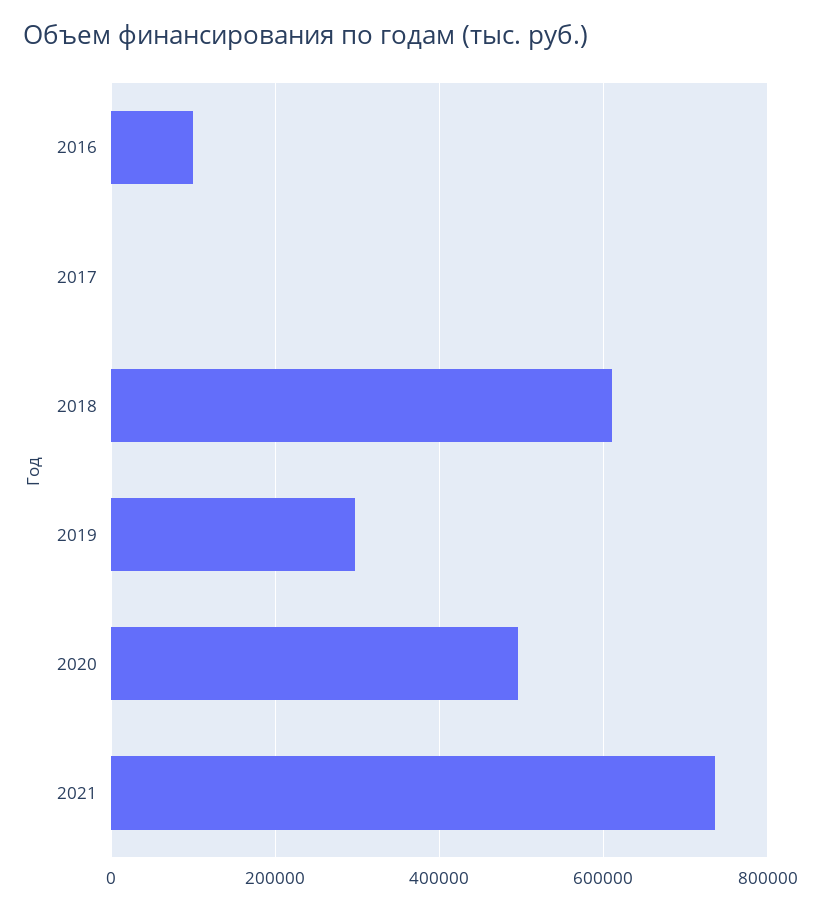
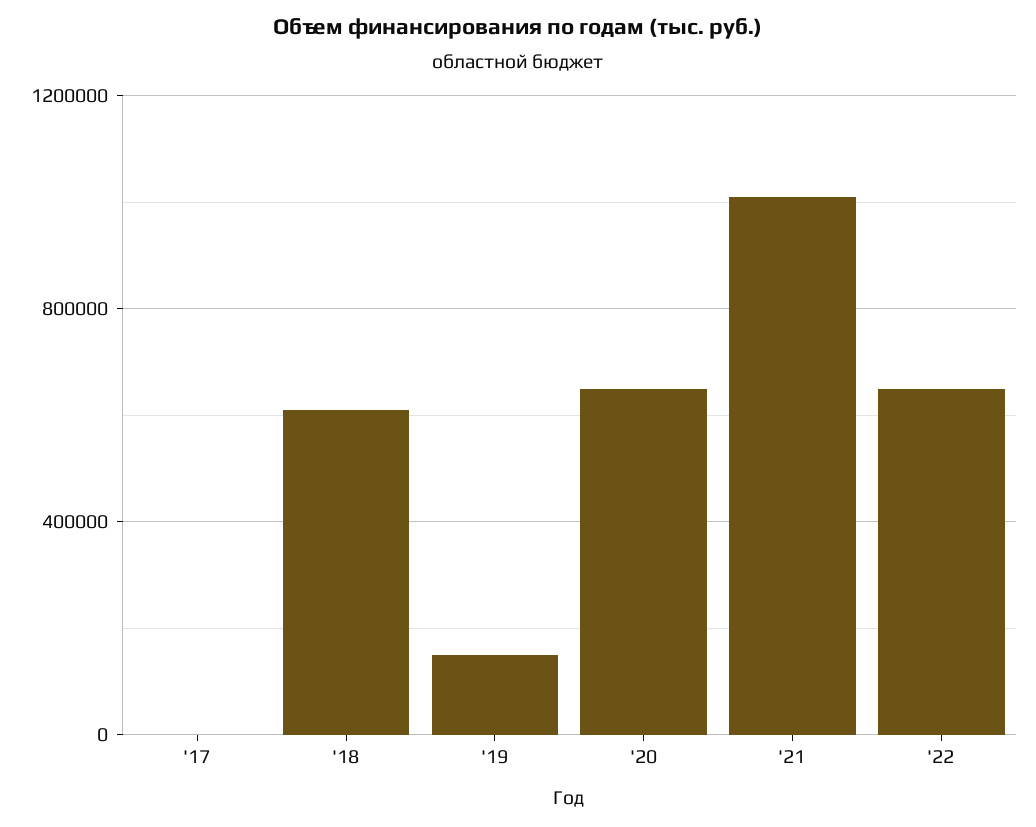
2016: 100000 -> none
2019: 300000 -> 150000
2020: 500000 -> 650000
2021: 740000 -> 1000000
'22: none -> 650000

